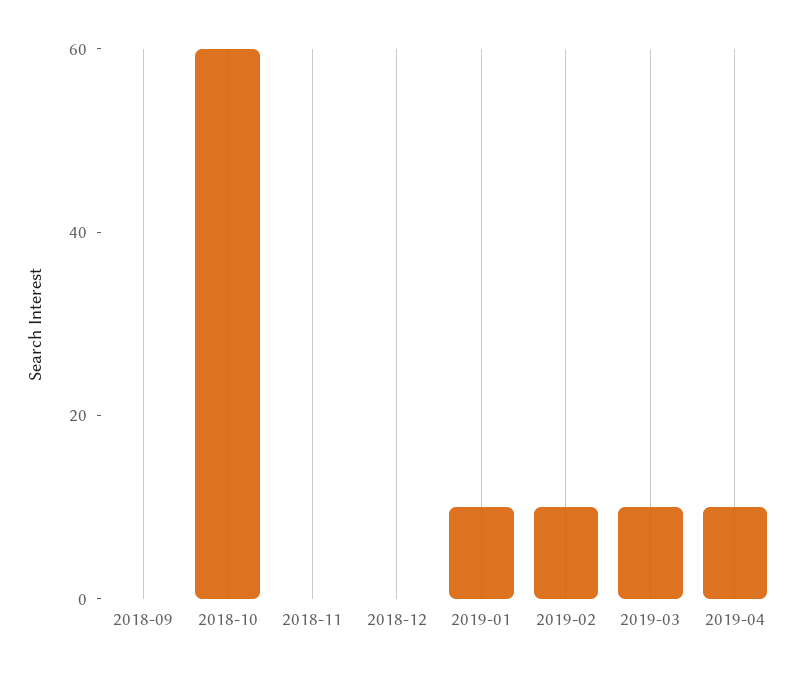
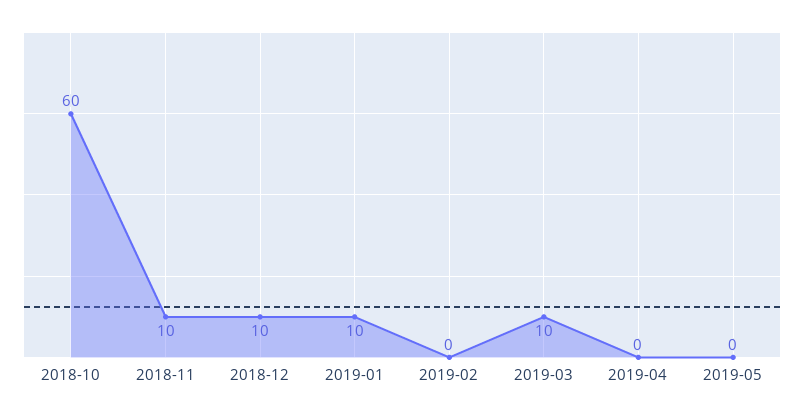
2018-09: 0 -> none
2018-11: 0 -> 10
2018-12: 0 -> 10
2019-02: 10 -> 0
2019-04: 10 -> 0
2019-05: none -> 0

